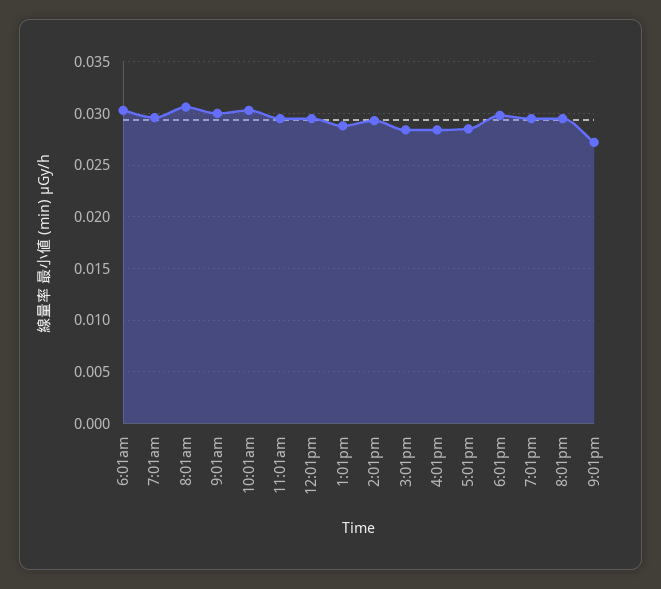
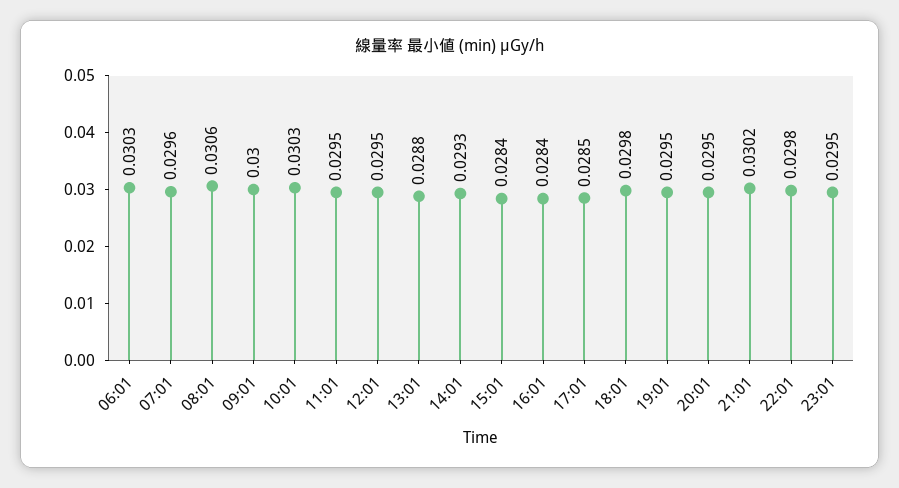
9:01pm: 0.027 -> 0.0302
22:01: none -> 0.0298
23:01: none -> 0.0295

